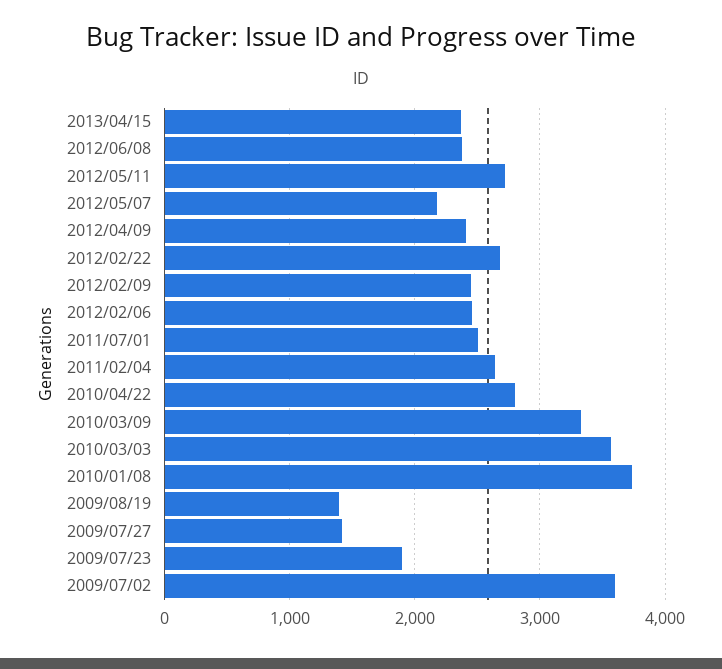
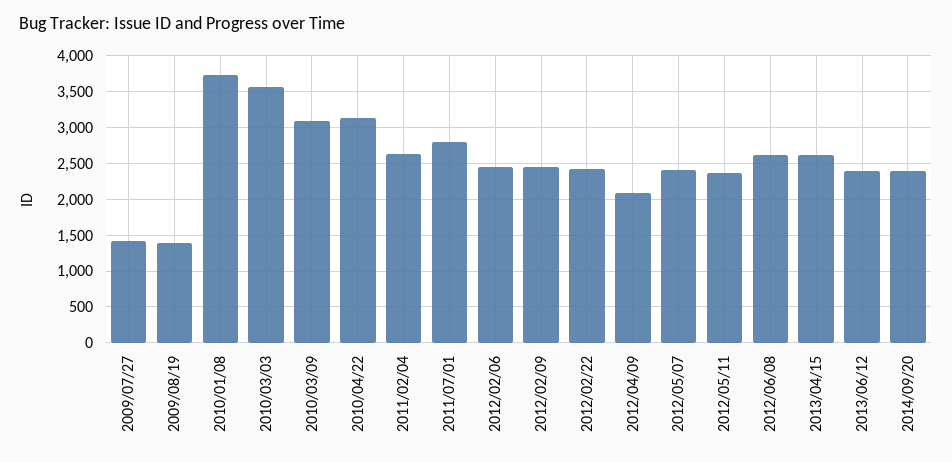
2013/04/15: 2400 -> 2600
2012/06/08: 2400 -> 2600
2012/05/11: 2700 -> 2400
2012/05/07: 2200 -> 2400
2012/04/09: 2400 -> 2100
2012/02/22: 2700 -> 2400
2011/07/01: 2500 -> 2800
2010/04/22: 2800 -> 3100
2010/03/09: 3300 -> 3100
2009/07/23: 1900 -> none
2009/07/02: 3600 -> none
2013/06/12: none -> 2400
2014/09/20: none -> 2400

